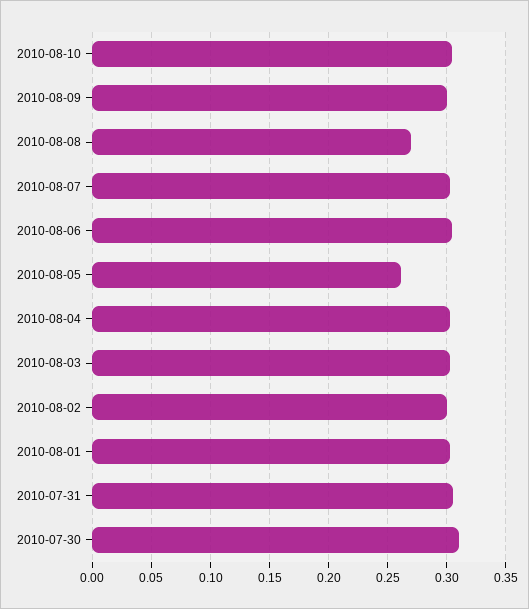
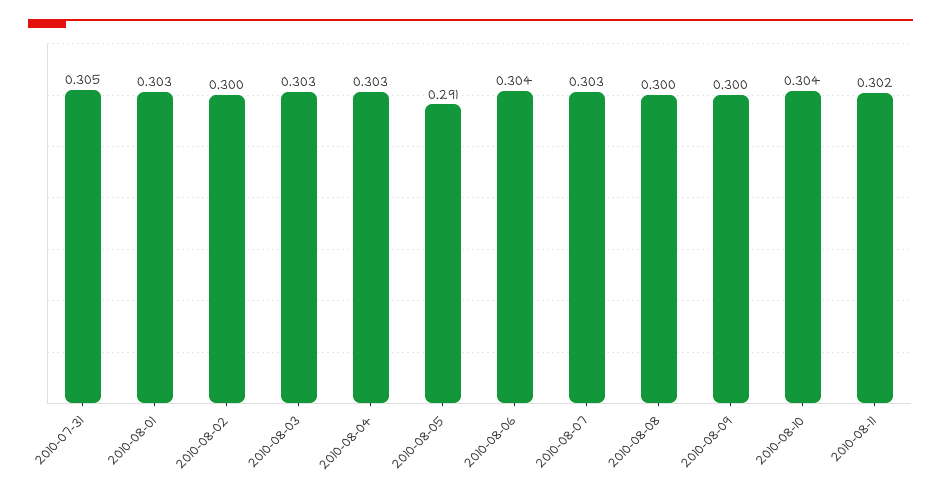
2010-08-08: 0.27 -> 0.3
2010-08-05: 0.26 -> 0.291
2010-07-30: 0.31 -> none
2010-08-11: none -> 0.302

